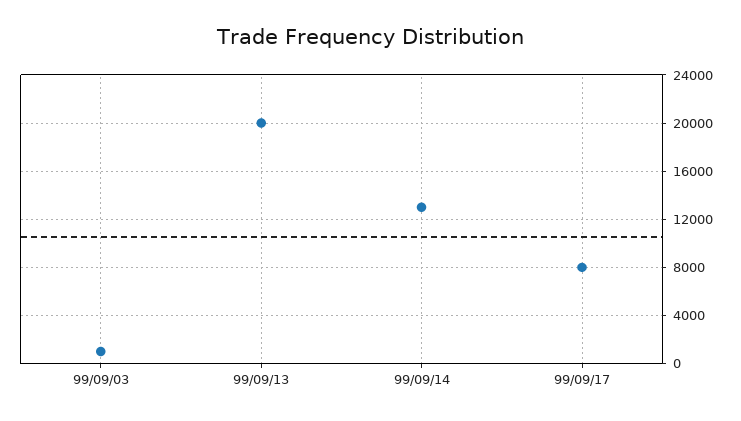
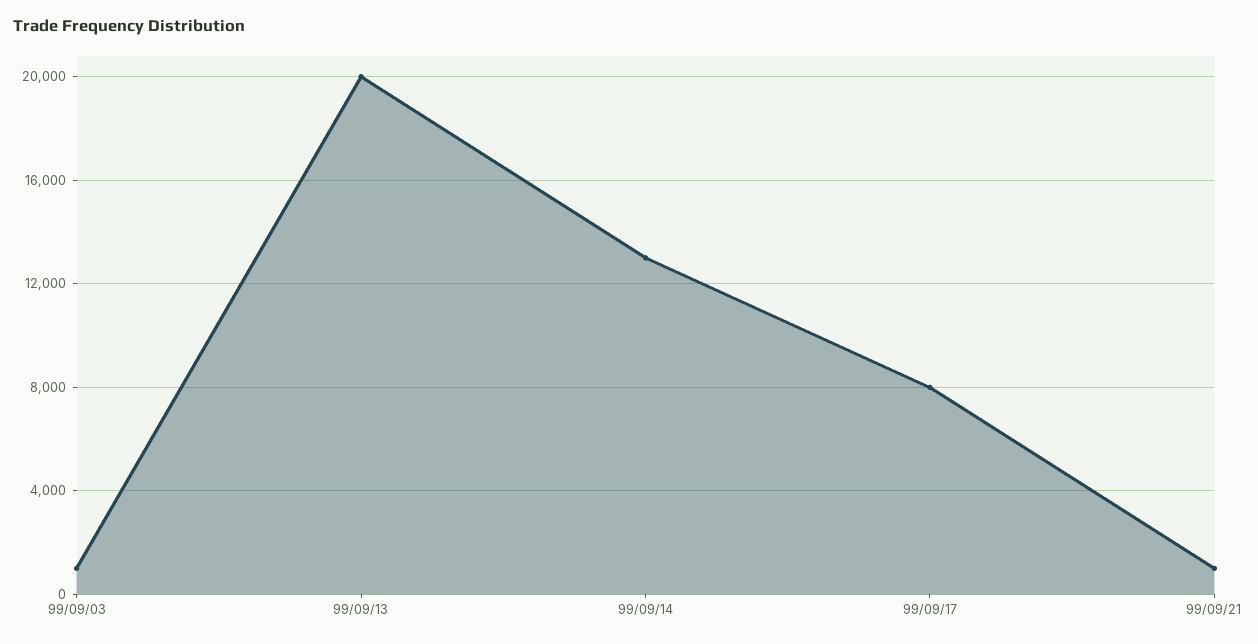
99/09/21: none -> 1000

